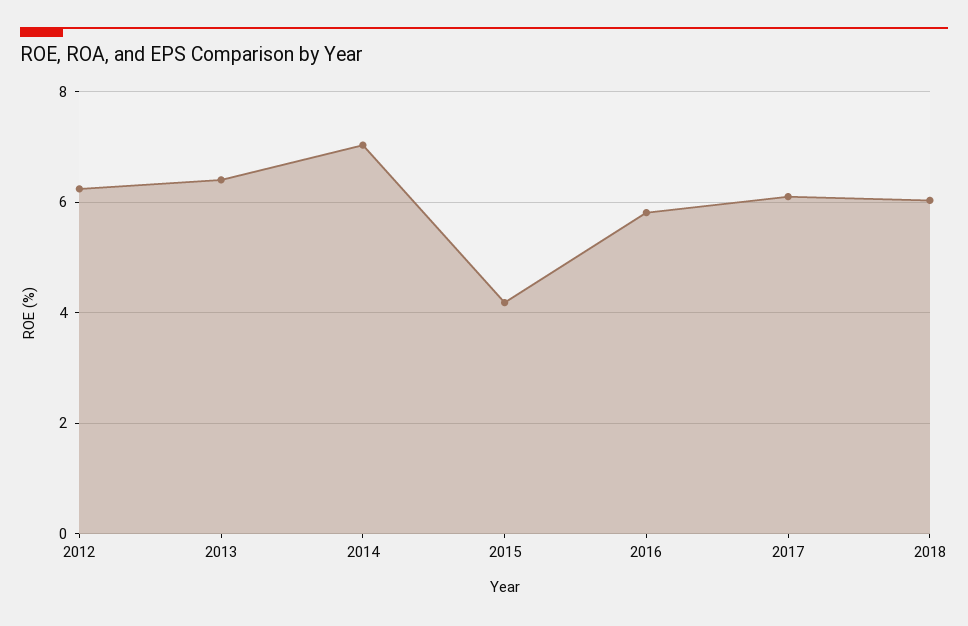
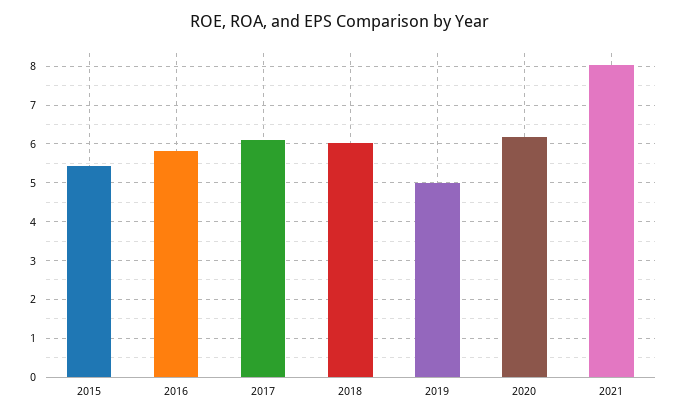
2012: 6.2 -> none
2013: 6.4 -> none
2014: 7 -> none
2015: 4.2 -> 5.4
2019: none -> 5
2020: none -> 6.2
2021: none -> 8

